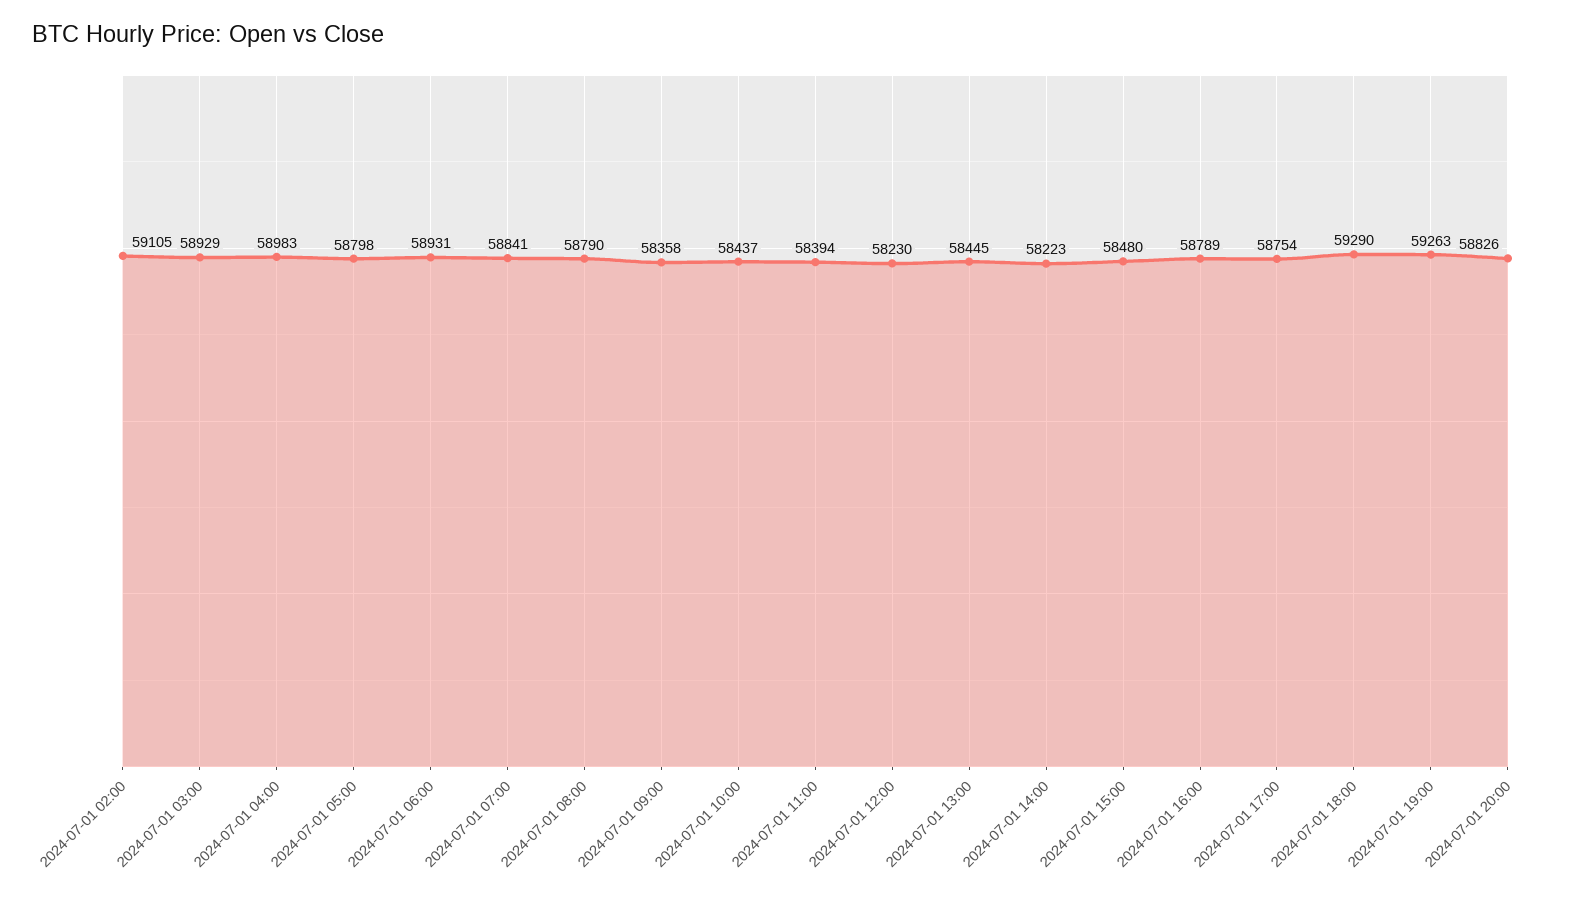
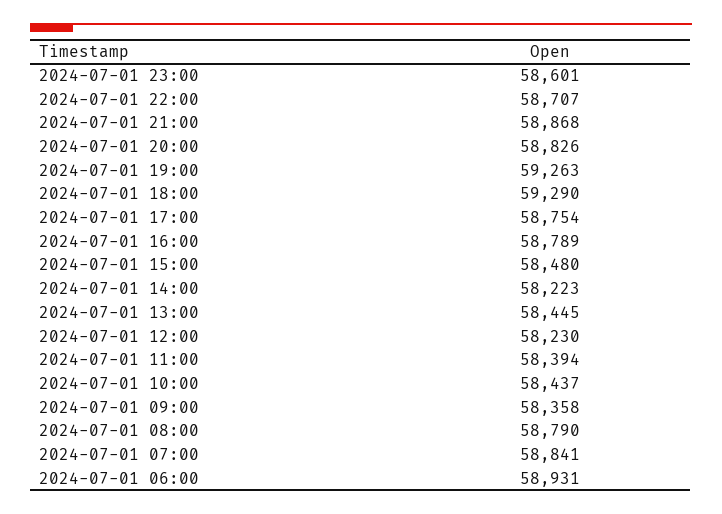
2024-07-01 02:00: 59105 -> none
2024-07-01 03:00: 58929 -> none
2024-07-01 04:00: 58983 -> none
2024-07-01 05:00: 58798 -> none
2024-07-01 23:00: none -> 58601
2024-07-01 22:00: none -> 58707
2024-07-01 21:00: none -> 58868

